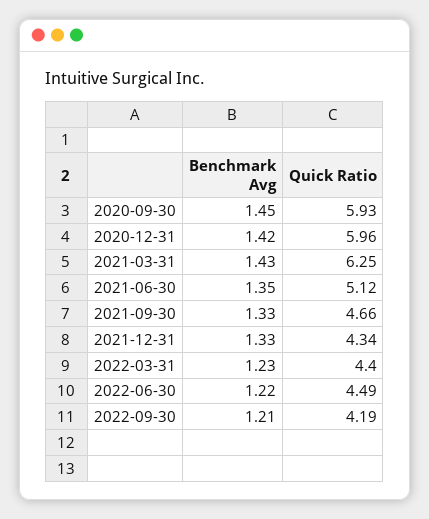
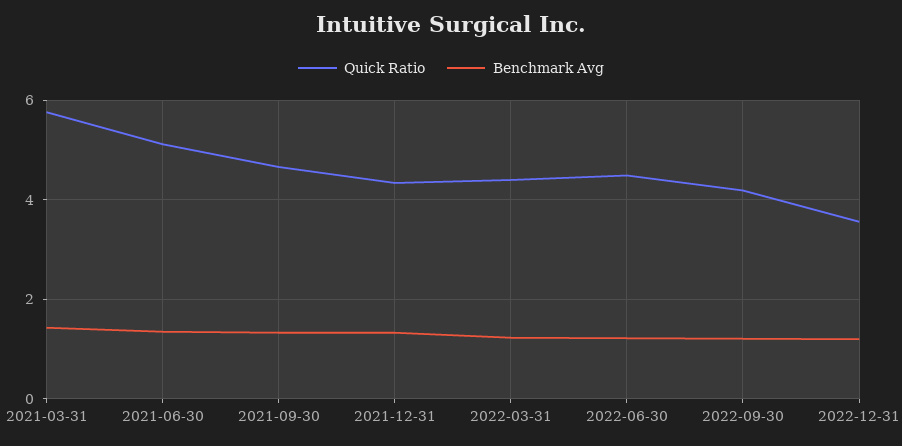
Benchmark Avg, 2020-09-30: 1.45 -> none
Quick Ratio, 2020-09-30: 5.93 -> none
Benchmark Avg, 2020-12-31: 1.42 -> none
Quick Ratio, 2020-12-31: 5.96 -> none
Quick Ratio, 2021-03-31: 6.25 -> 5.8
Quick Ratio, 2022-12-31: none -> 3.6
Benchmark Avg, 2022-12-31: none -> 1.2

